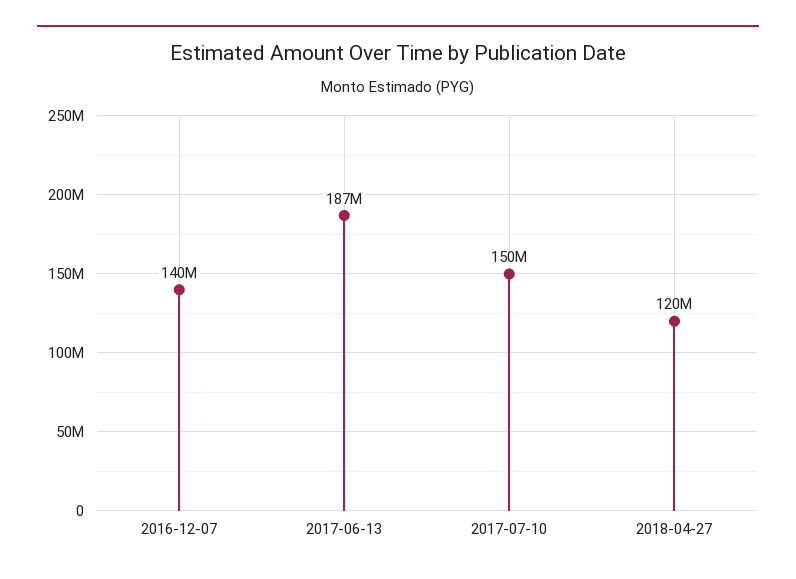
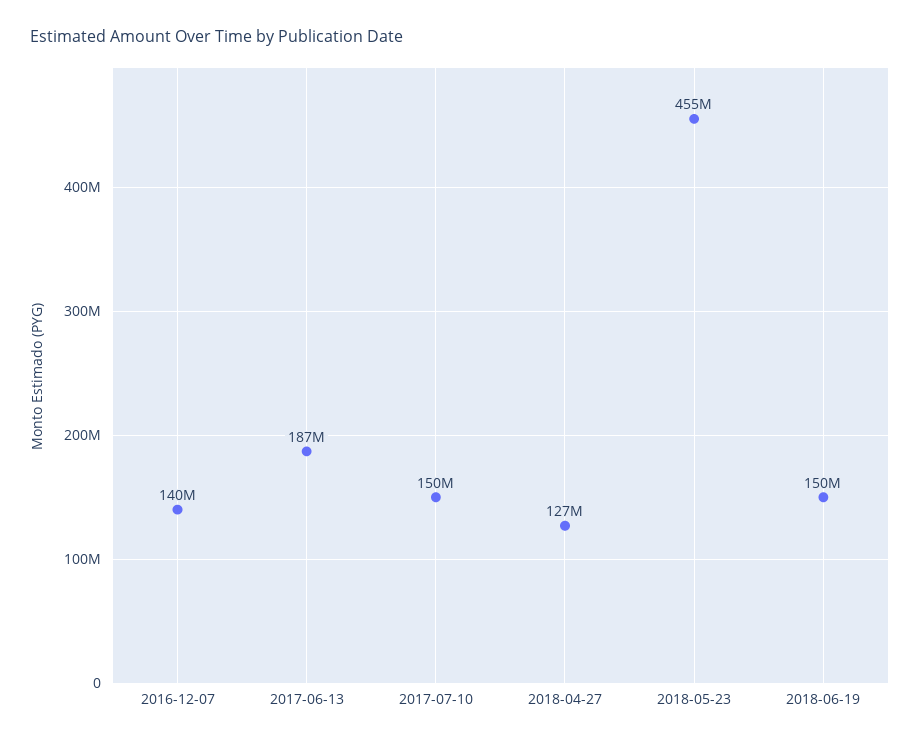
2018-04-27: 120000000 -> 127000000
2018-05-23: none -> 455000000
2018-06-19: none -> 150000000

